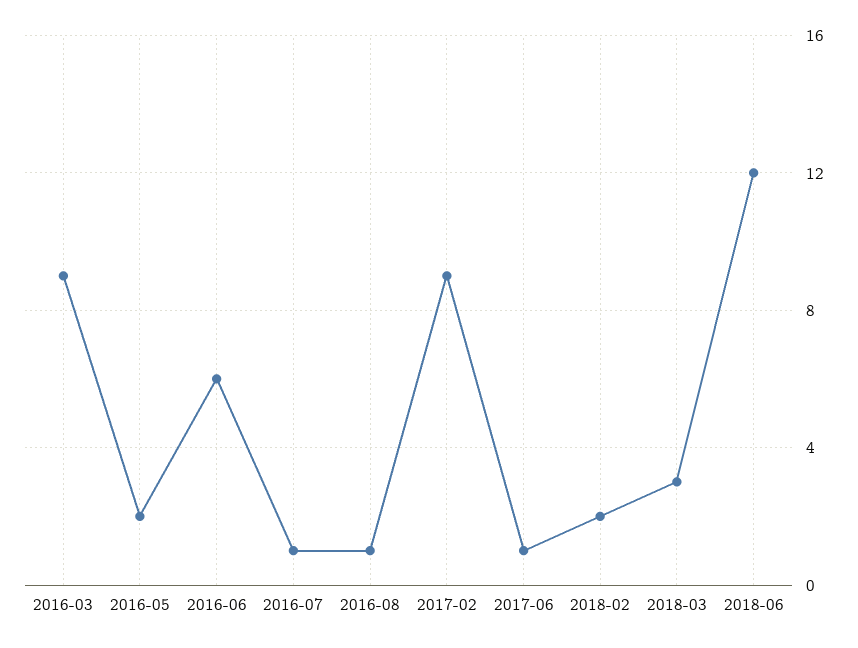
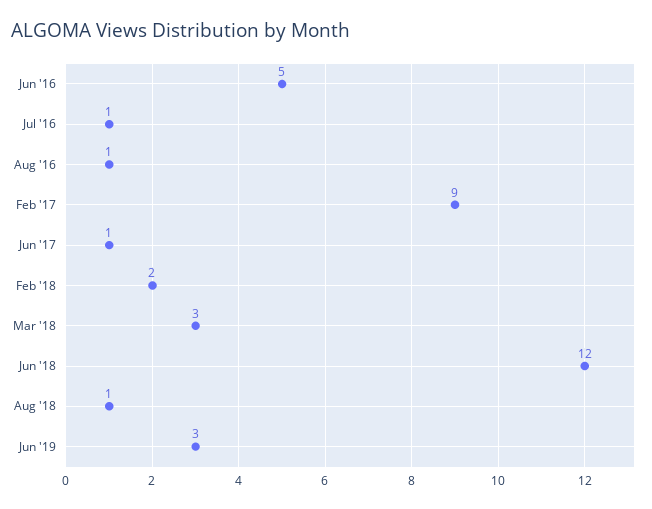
2016-03: 9 -> none
2016-05: 2 -> none
2016-06: 6 -> 5
Aug '18: none -> 1
Jun '19: none -> 3

